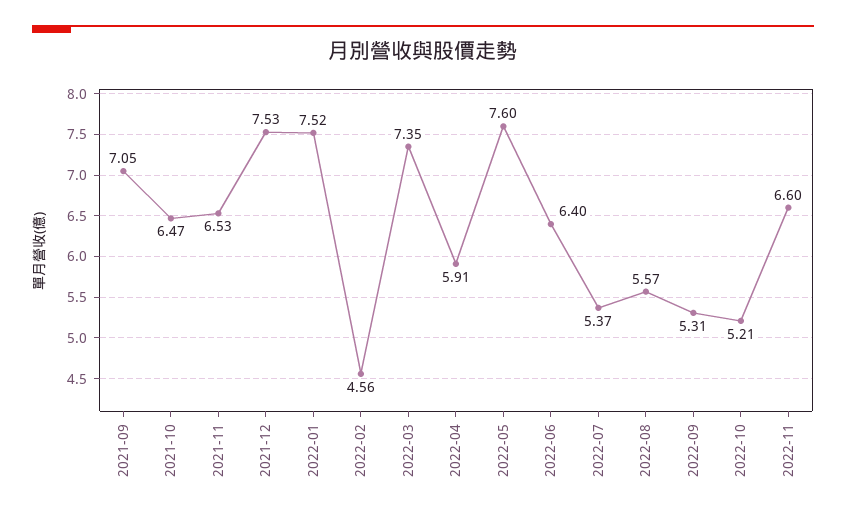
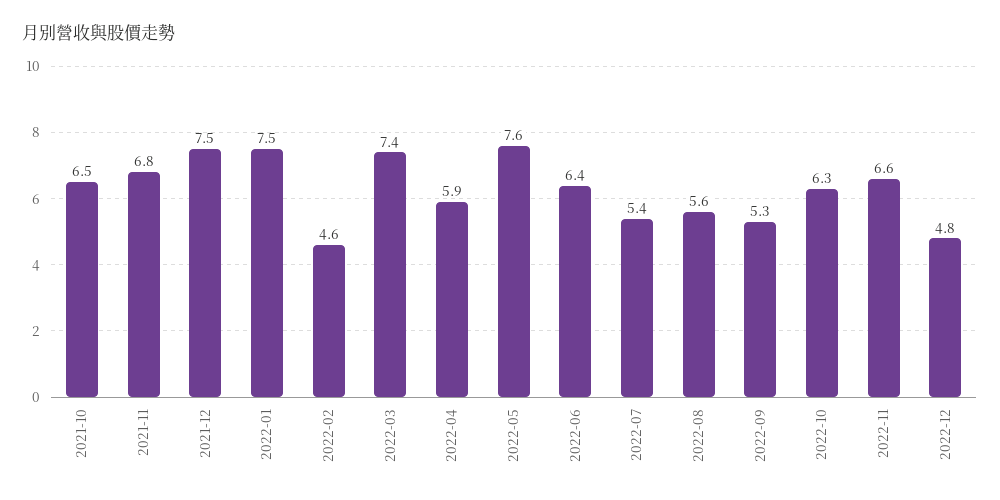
2021-09: 7.05 -> none
2021-11: 6.53 -> 6.8
2022-10: 5.21 -> 6.3
2022-12: none -> 4.8

